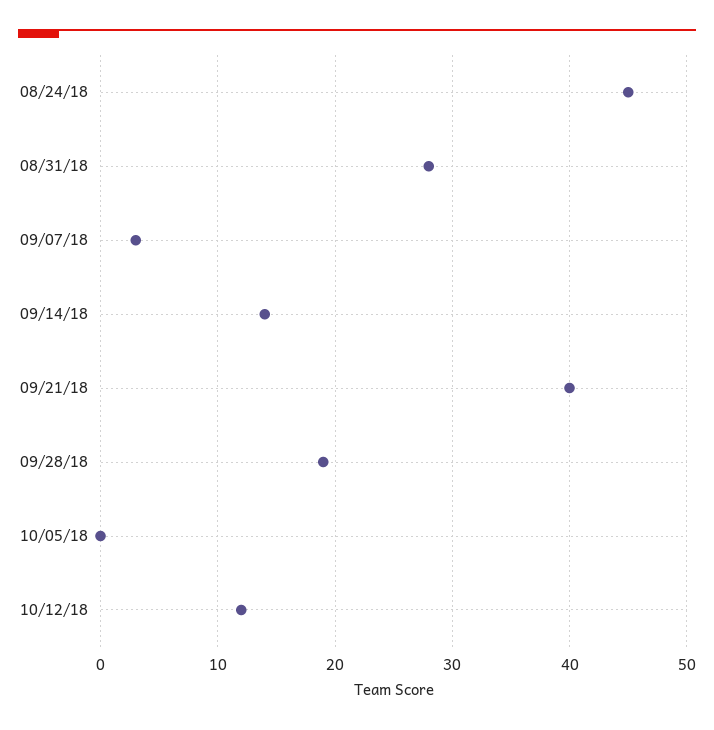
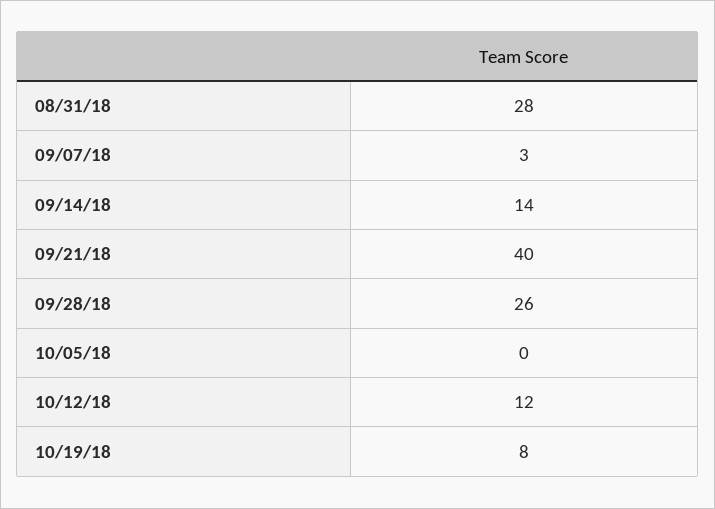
08/24/18: 45 -> none
09/28/18: 19 -> 26
10/19/18: none -> 8

